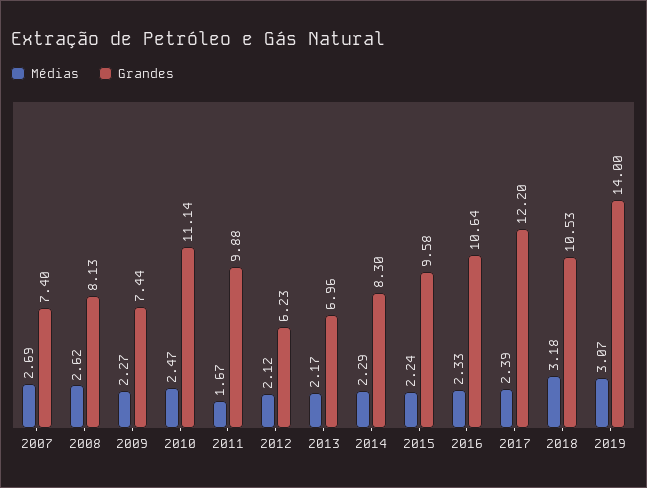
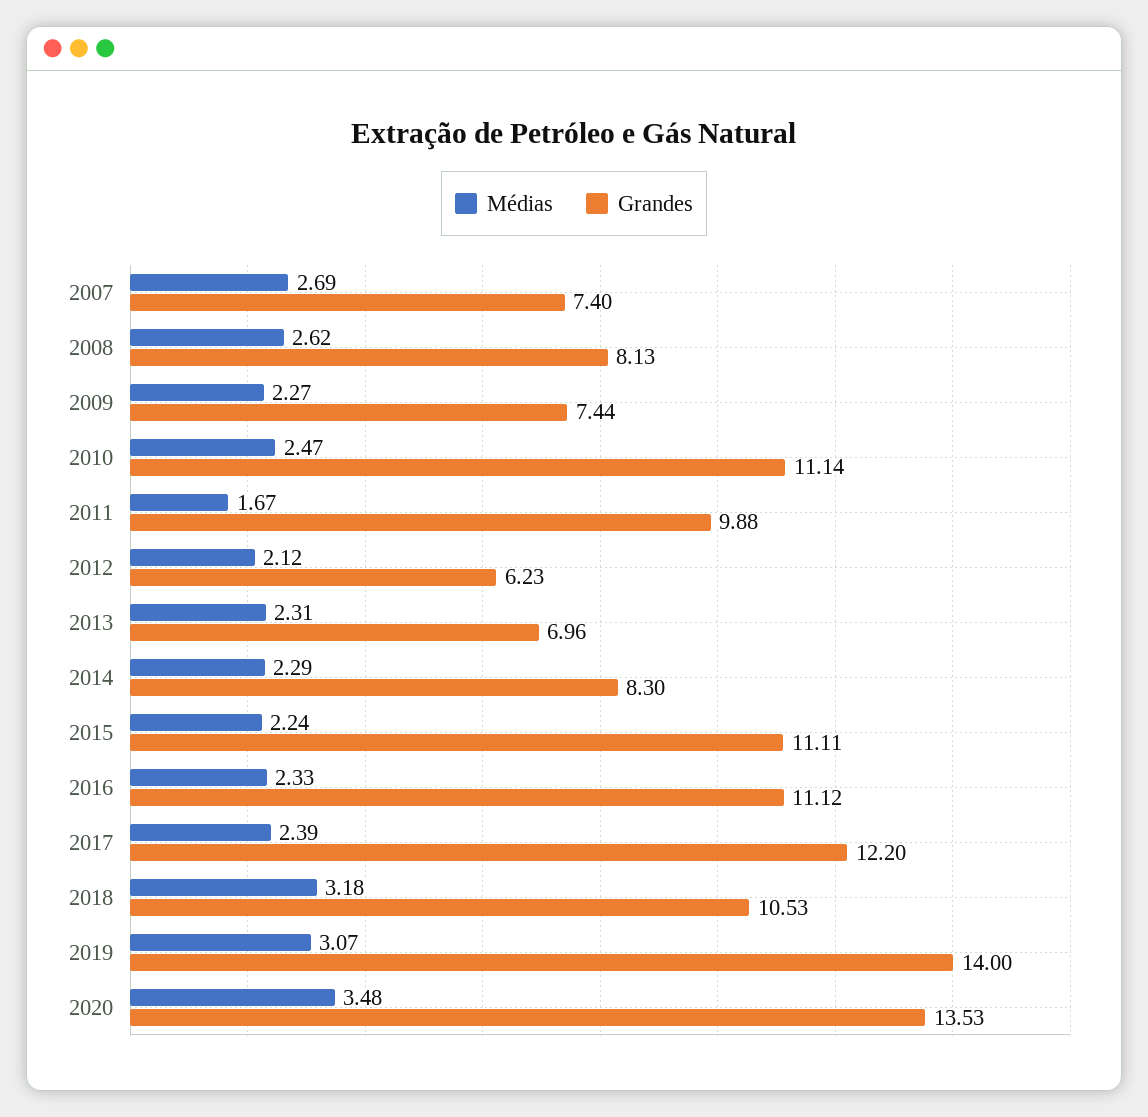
Médias, 2013: 2.17 -> 2.31
Grandes, 2015: 9.58 -> 11.11
Grandes, 2016: 10.64 -> 11.12
Médias, 2020: none -> 3.48
Grandes, 2020: none -> 13.53

